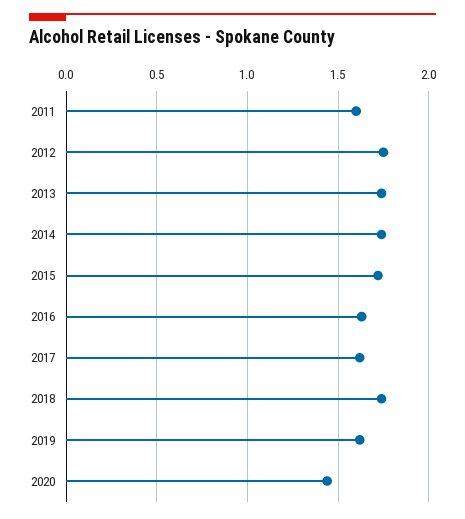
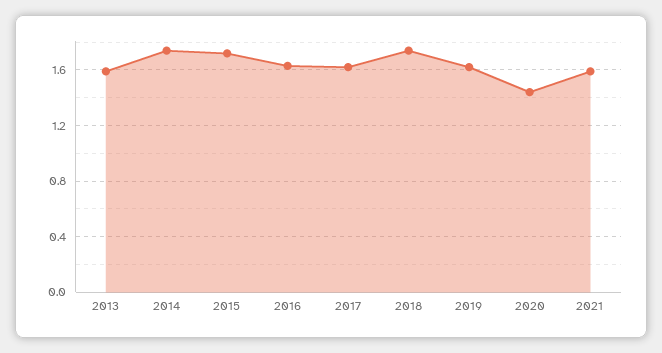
2011: 1.6 -> none
2012: 1.75 -> none
2013: 1.75 -> 1.6
2021: none -> 1.6

